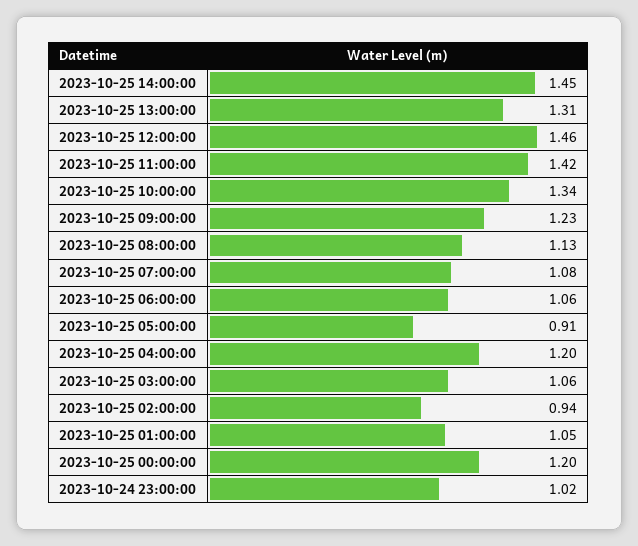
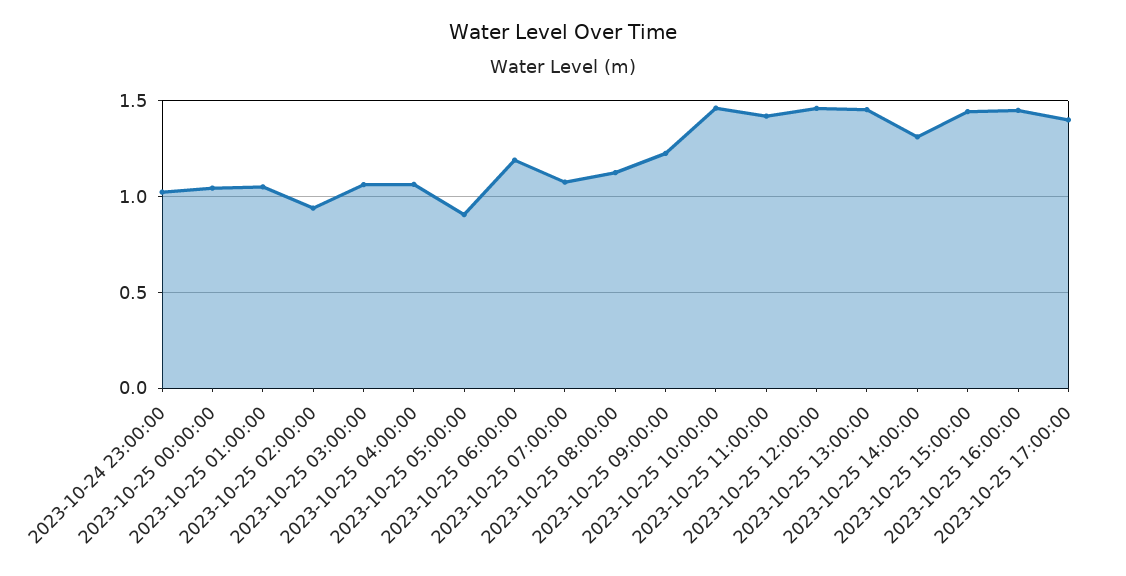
2023-10-25 14:00:00: 1.45 -> 1.3
2023-10-25 13:00:00: 1.31 -> 1.45
2023-10-25 10:00:00: 1.34 -> 1.45
2023-10-25 06:00:00: 1.06 -> 1.2
2023-10-25 04:00:00: 1.2 -> 1.05
2023-10-25 00:00:00: 1.2 -> 1.05
2023-10-25 15:00:00: none -> 1.45
2023-10-25 16:00:00: none -> 1.45
2023-10-25 17:00:00: none -> 1.4

